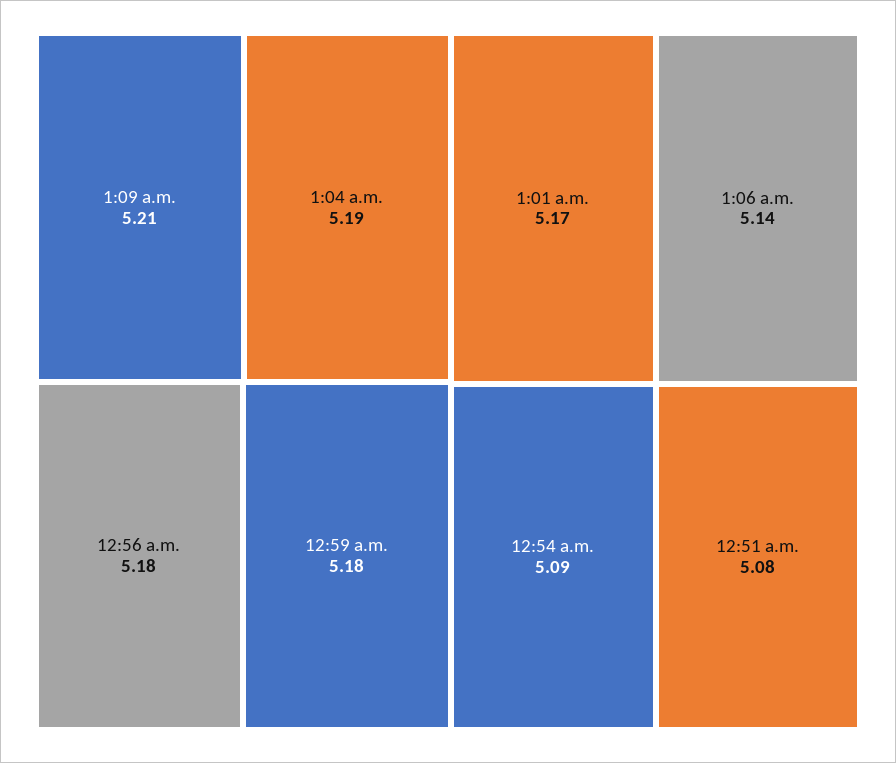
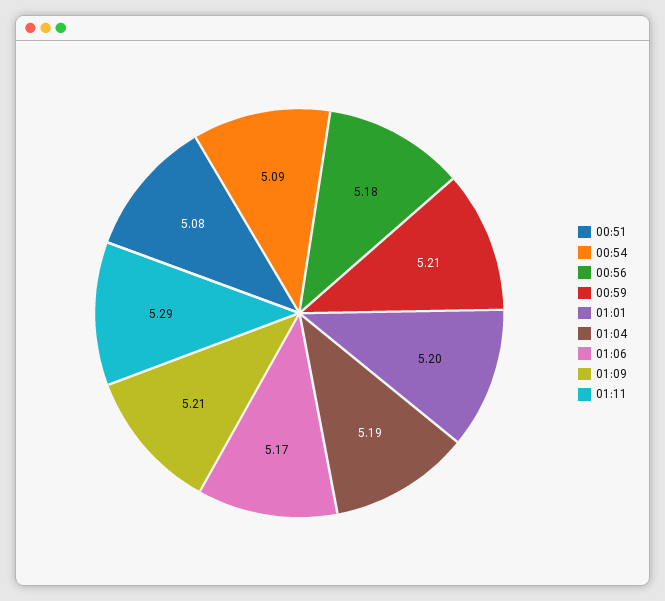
12:59 a.m.: 5.18 -> 5.21
1:01 a.m.: 5.17 -> 5.2
1:06 a.m.: 5.14 -> 5.17
01:11: none -> 5.29

